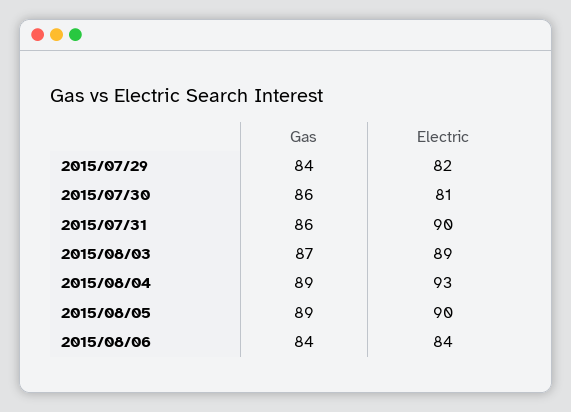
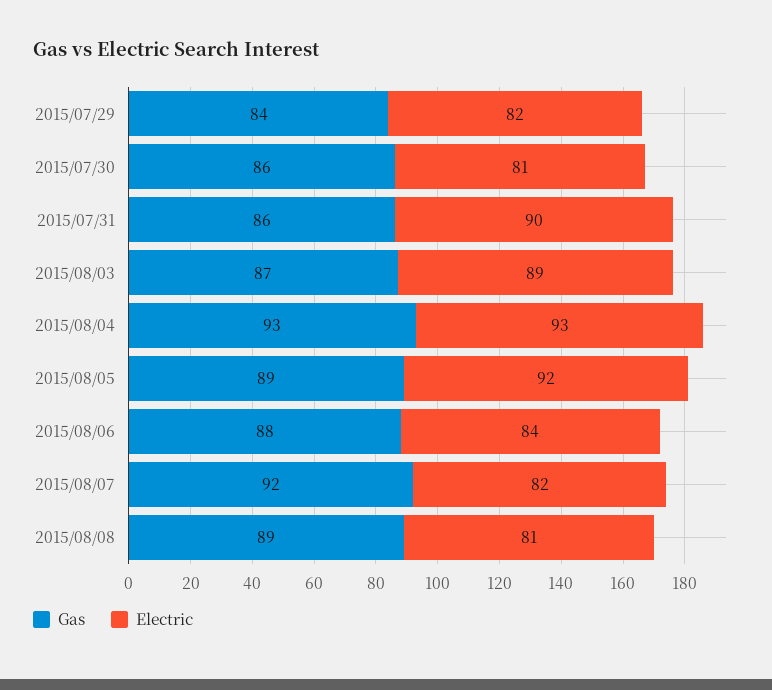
Gas, 2015/08/04: 89 -> 93
Electric, 2015/08/05: 90 -> 92
Gas, 2015/08/06: 84 -> 88
Gas, 2015/08/07: none -> 92
Electric, 2015/08/07: none -> 82
Gas, 2015/08/08: none -> 89
Electric, 2015/08/08: none -> 81

